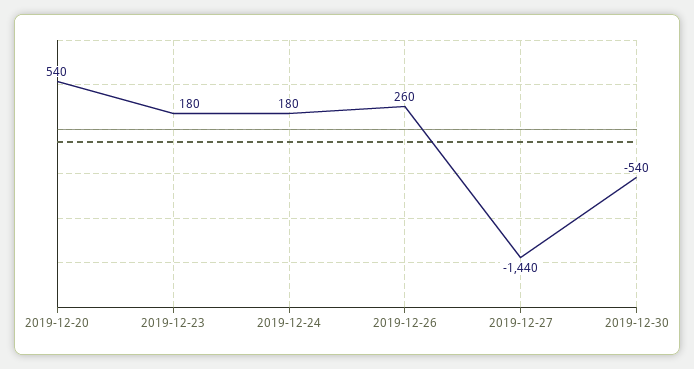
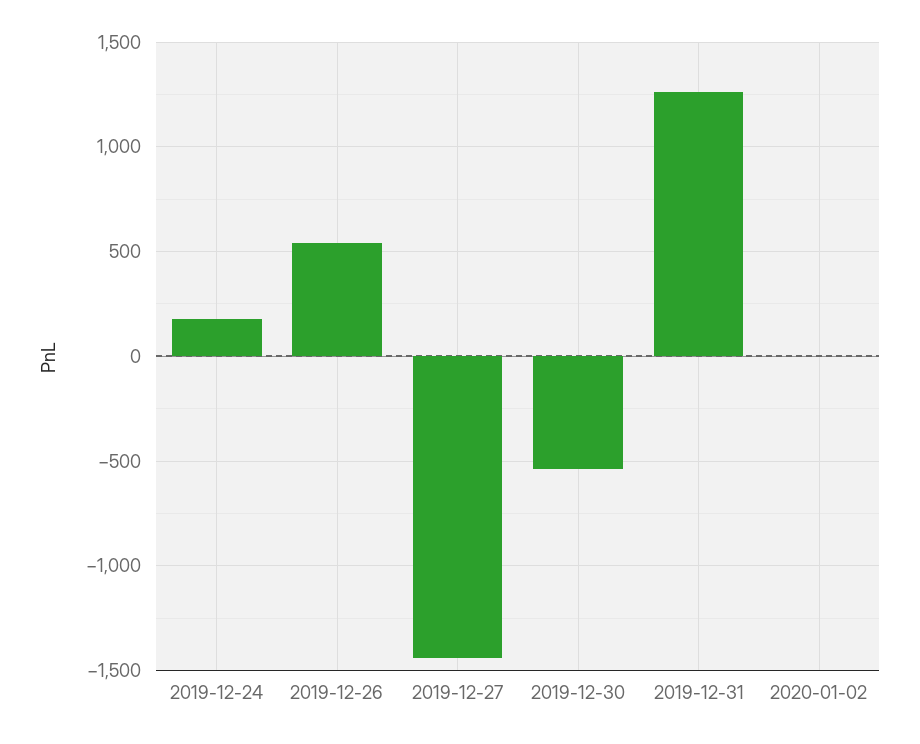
2019-12-20: 540 -> none
2019-12-23: 180 -> none
2019-12-26: 260 -> 550
2019-12-31: none -> 1250
2020-01-02: none -> 0

